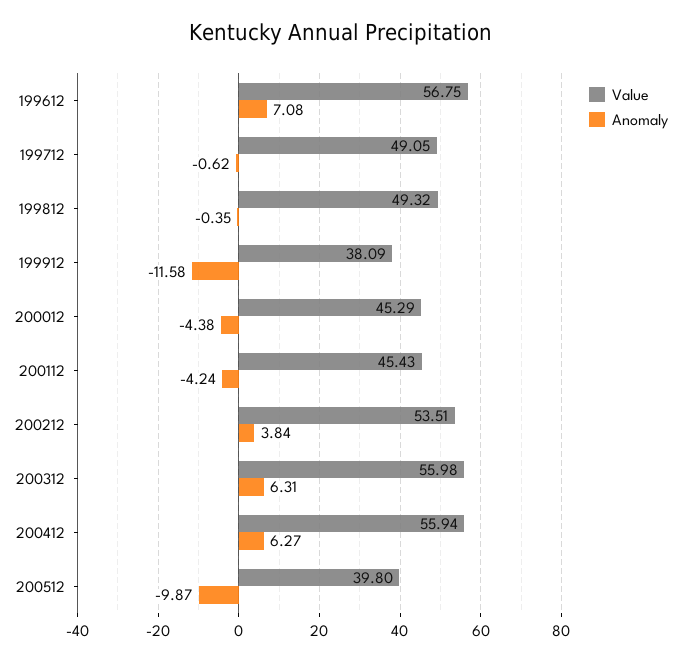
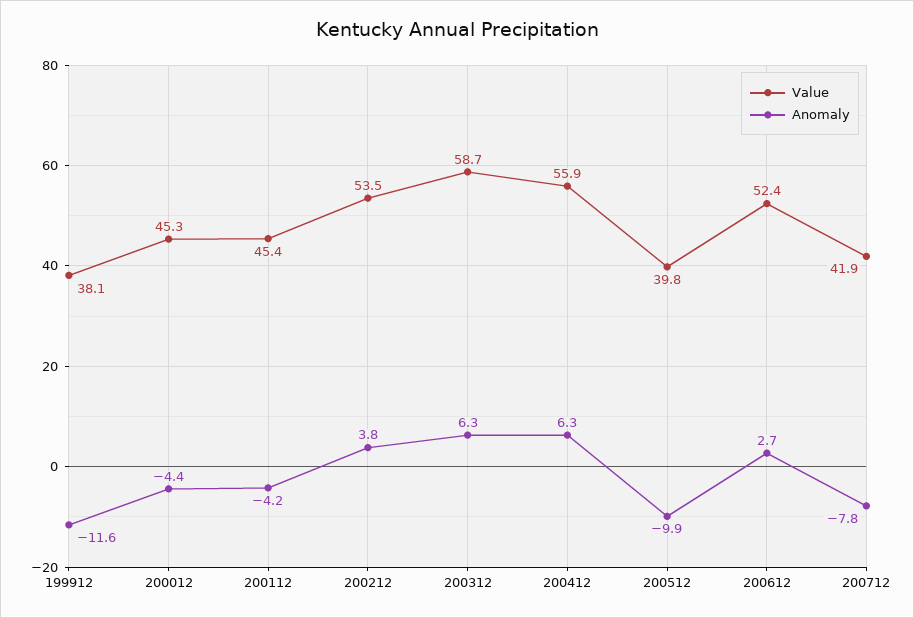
Value, 199612: 56.75 -> none
Anomaly, 199612: 7.08 -> none
Value, 199712: 49.05 -> none
Anomaly, 199712: -0.62 -> none
Value, 199812: 49.32 -> none
Anomaly, 199812: -0.35 -> none
Value, 200312: 55.98 -> 58.7
Value, 200612: none -> 52.4
Anomaly, 200612: none -> 2.7
Value, 200712: none -> 41.9
Anomaly, 200712: none -> -7.8

